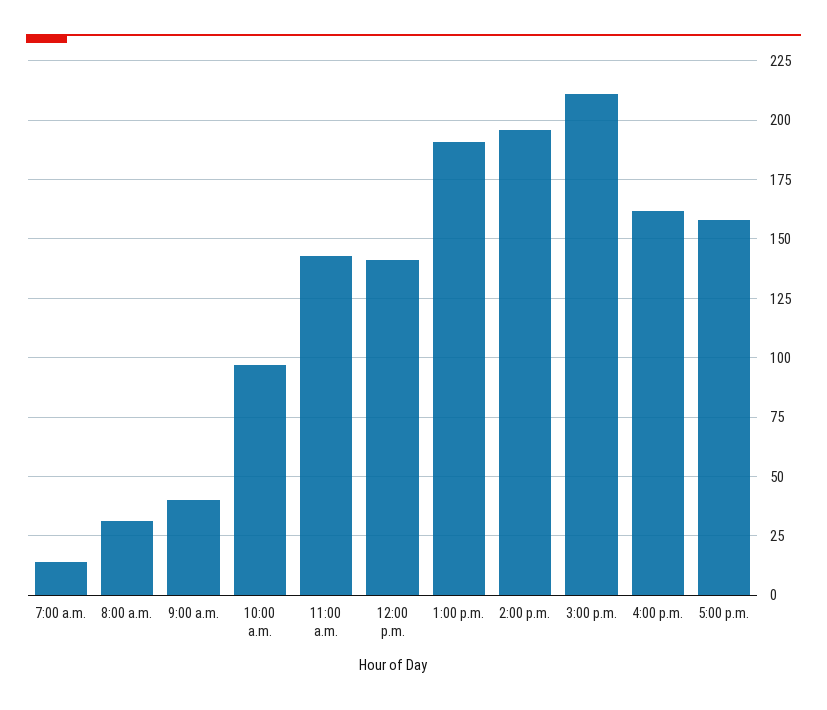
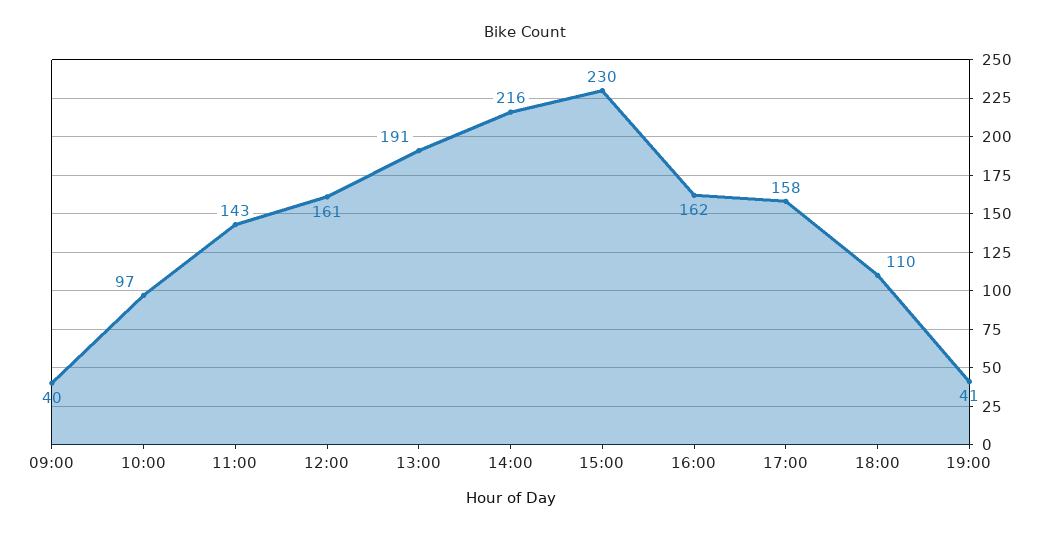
7:00 a.m.: 15 -> none
8:00 a.m.: 30 -> none
12:00 p.m.: 140 -> 161
2:00 p.m.: 195 -> 216
3:00 p.m.: 210 -> 230
18:00: none -> 110
19:00: none -> 41

